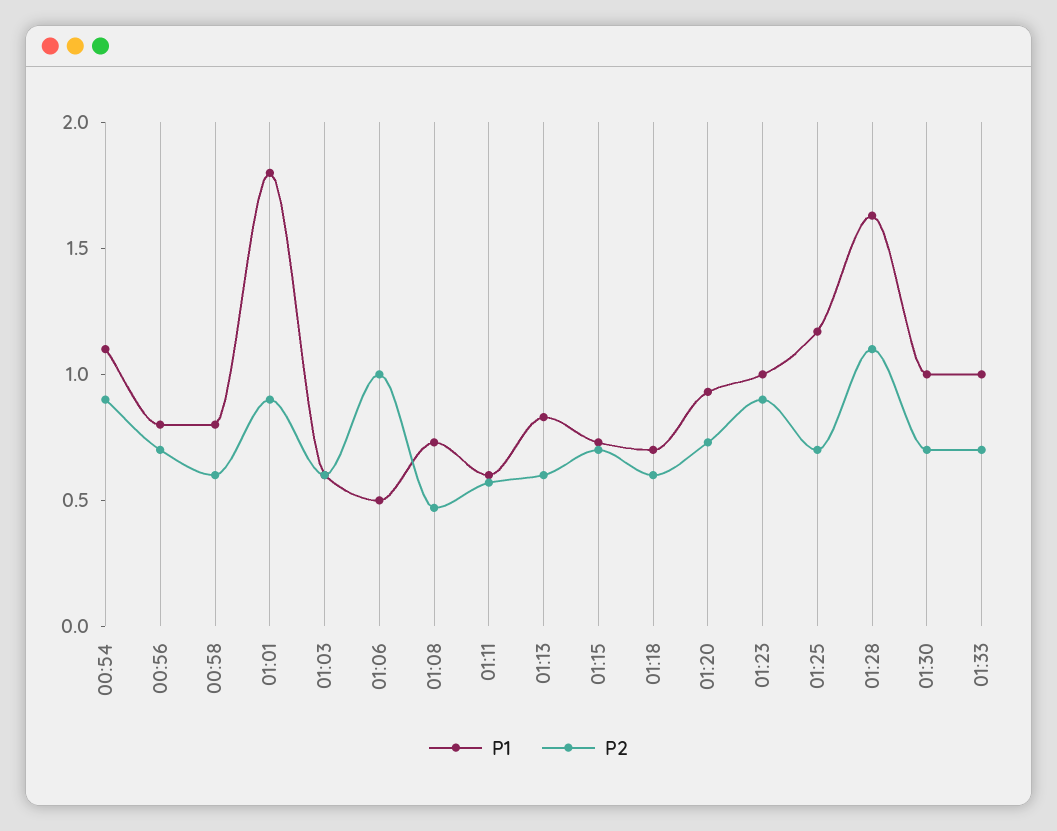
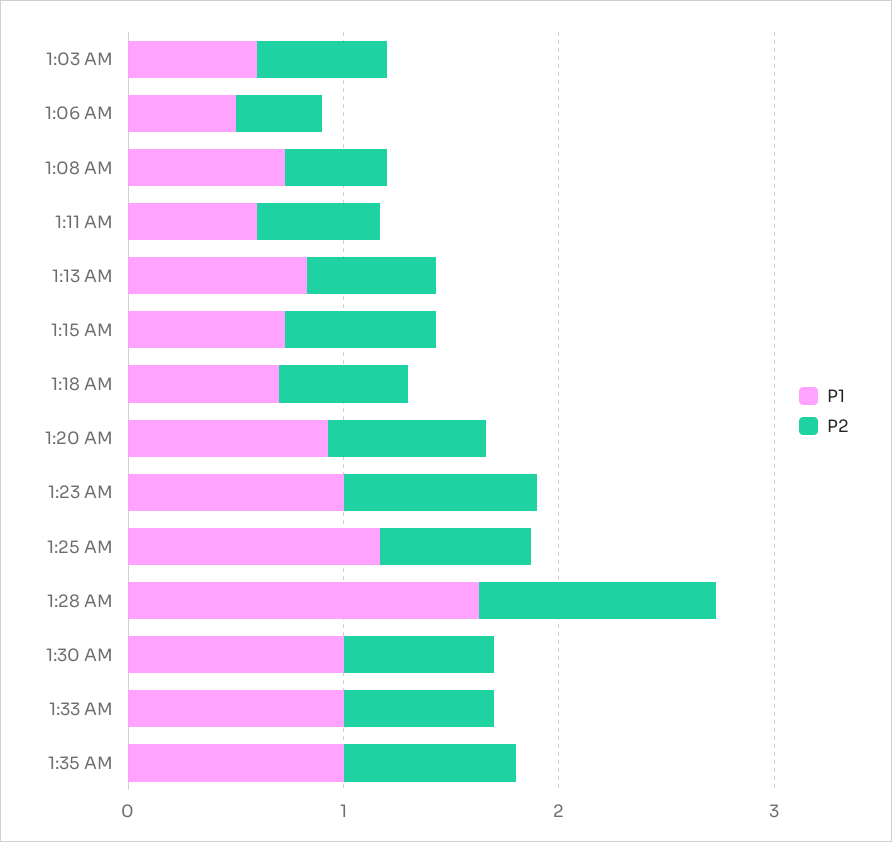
P1, 00:54: 1.1 -> none
P2, 00:54: 0.9 -> none
P1, 00:56: 0.8 -> none
P2, 00:56: 0.7 -> none
P1, 00:58: 0.8 -> none
P2, 00:58: 0.6 -> none
P1, 01:01: 1.8 -> none
P2, 01:01: 0.9 -> none
P2, 01:06: 1 -> 0.4
P1, 1:35 AM: none -> 1
P2, 1:35 AM: none -> 0.8

